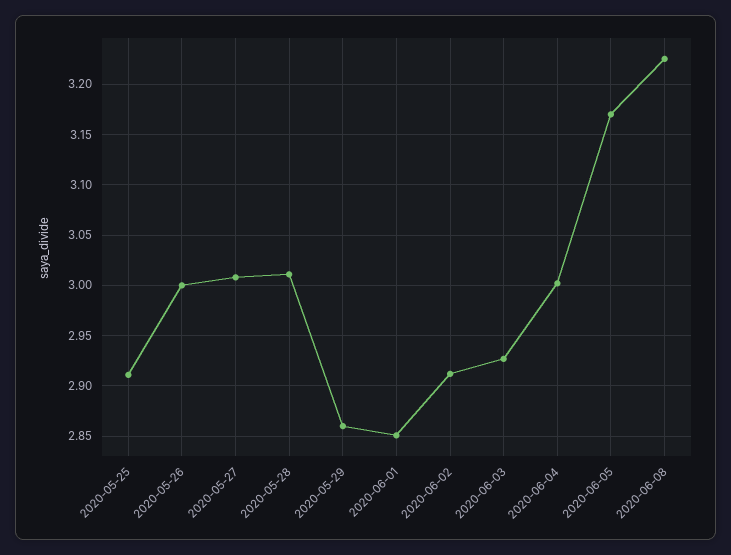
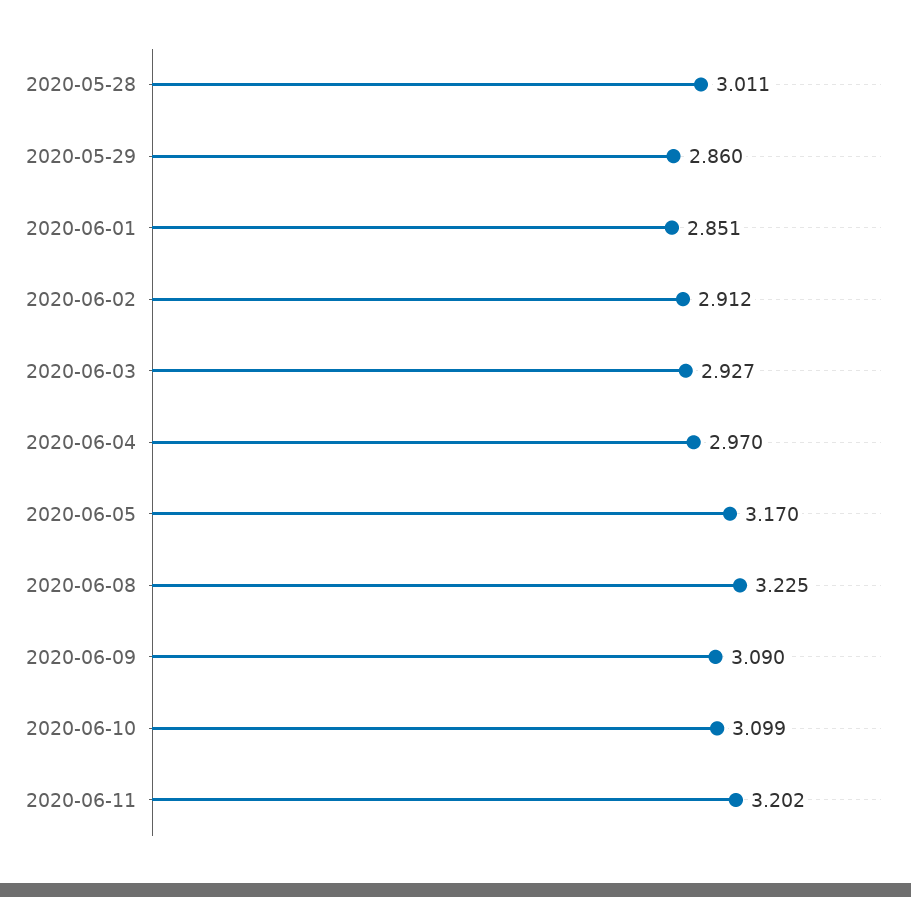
2020-05-25: 2.91 -> none
2020-05-26: 3 -> none
2020-05-27: 3.01 -> none
2020-06-04: 3 -> 2.97
2020-06-09: none -> 3.09
2020-06-10: none -> 3.099
2020-06-11: none -> 3.202

